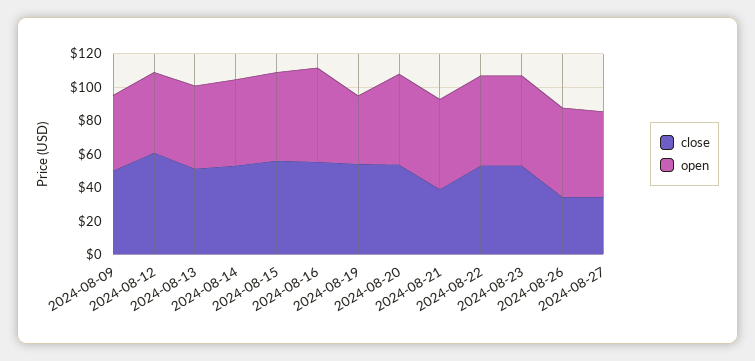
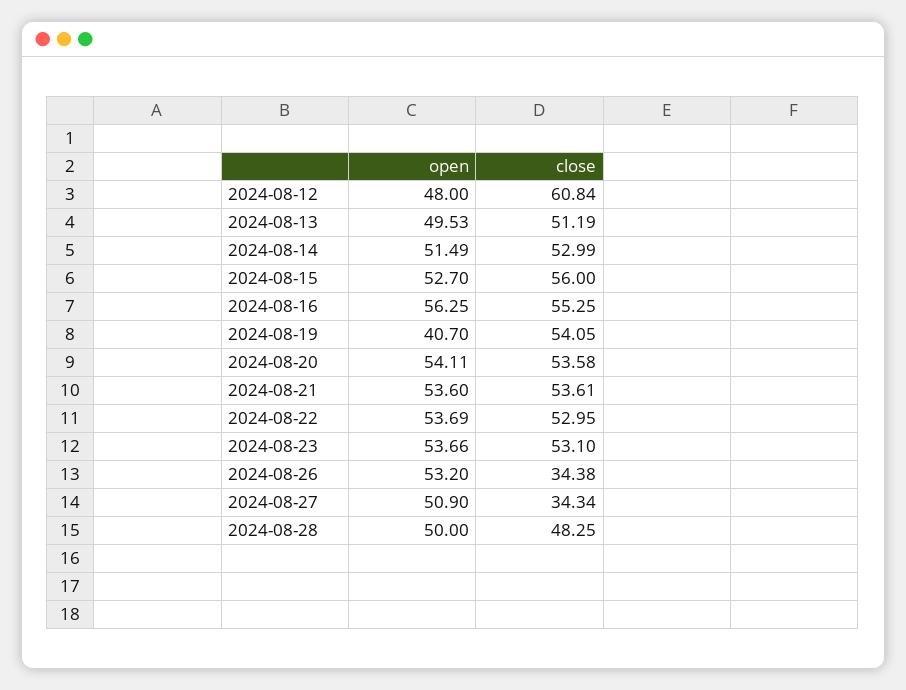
close, 2024-08-09: 50 -> none
open, 2024-08-09: 45 -> none
close, 2024-08-21: 40 -> 53.61
open, 2024-08-28: none -> 50
close, 2024-08-28: none -> 48.25

